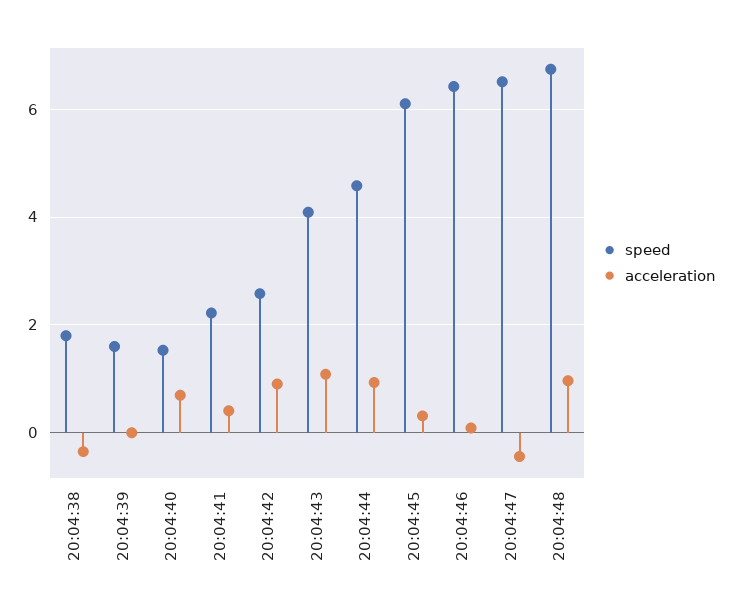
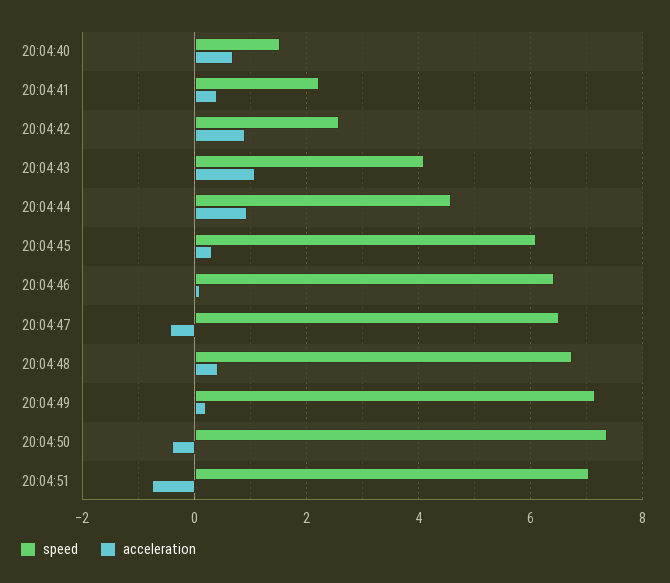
speed, 20:04:38: 1.8 -> none
acceleration, 20:04:38: -0.4 -> none
speed, 20:04:39: 1.6 -> none
acceleration, 20:04:39: 0 -> none
acceleration, 20:04:48: 1 -> 0.4
speed, 20:04:49: none -> 7.2
acceleration, 20:04:49: none -> 0.2
speed, 20:04:50: none -> 7.4
acceleration, 20:04:50: none -> -0.4
speed, 20:04:51: none -> 7
acceleration, 20:04:51: none -> -0.8

